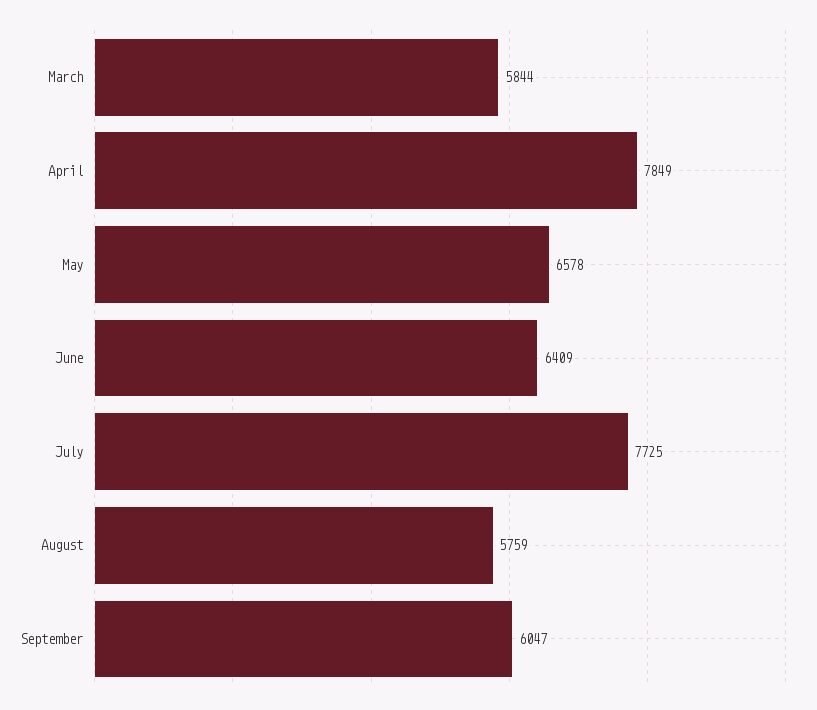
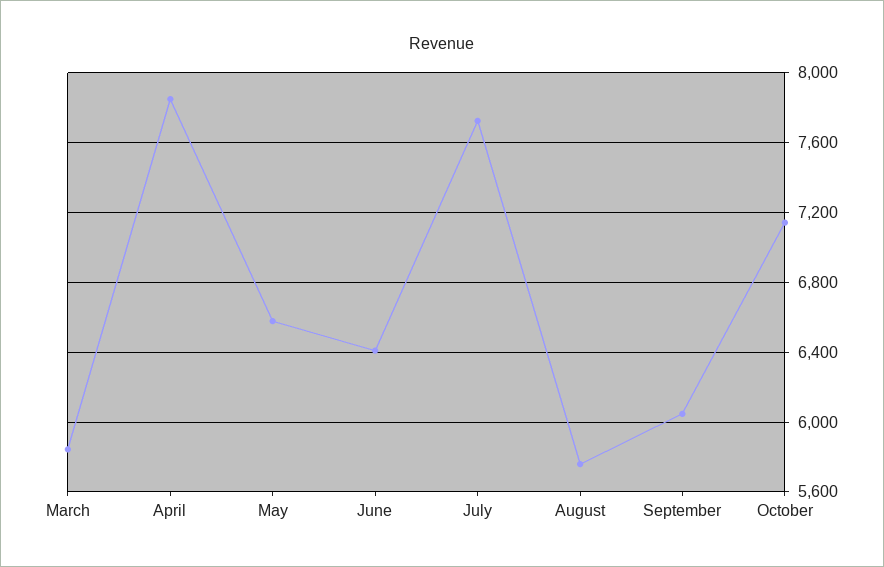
October: none -> 7150

